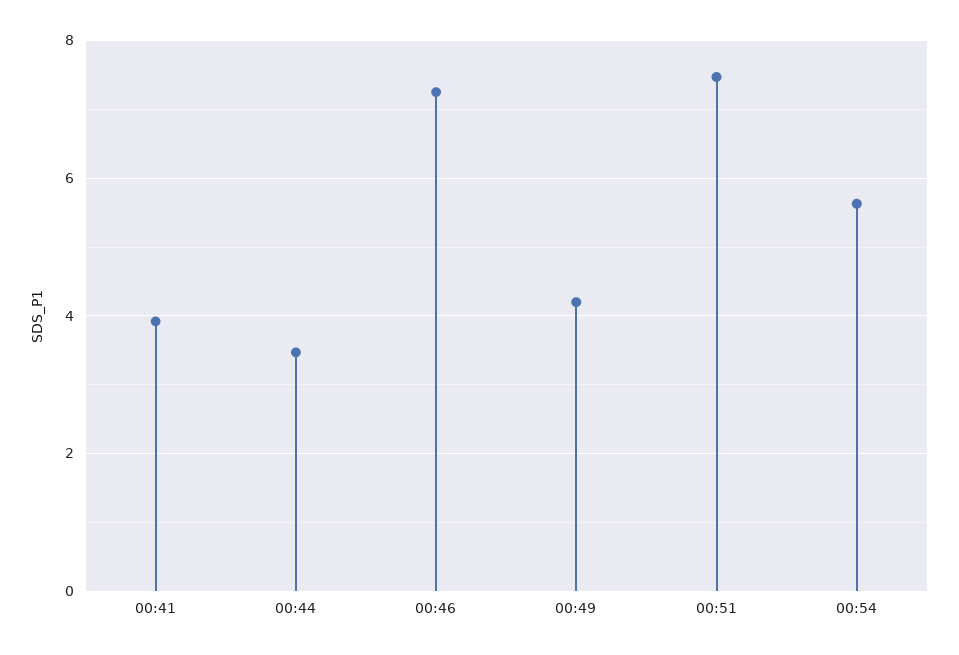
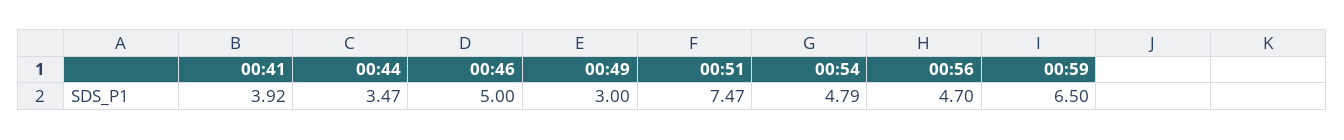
00:46: 7.2 -> 5
00:49: 4.2 -> 3
00:54: 5.6 -> 4.79
00:56: none -> 4.7
00:59: none -> 6.5

